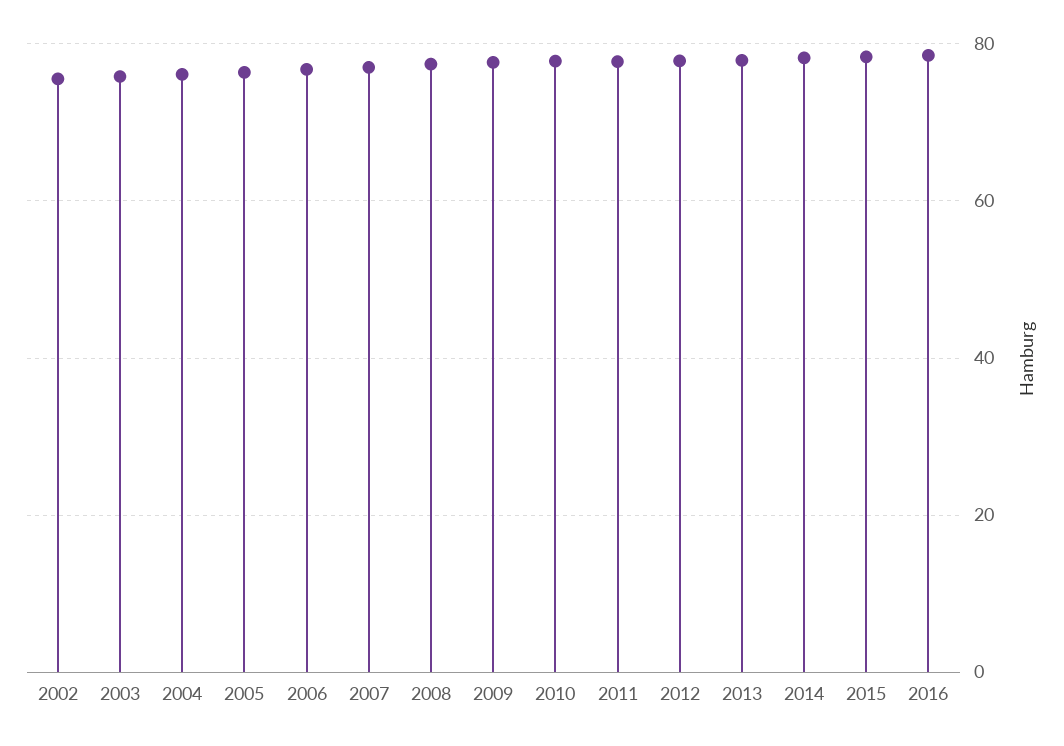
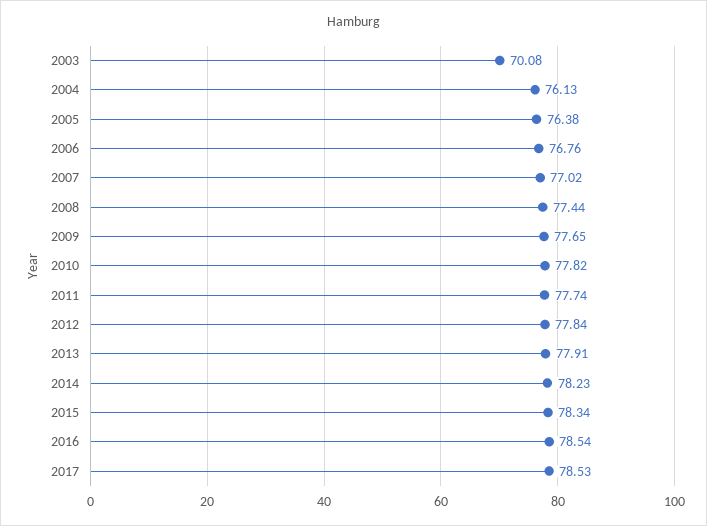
2002: 76 -> none
2003: 76 -> 70.08
2017: none -> 78.53

